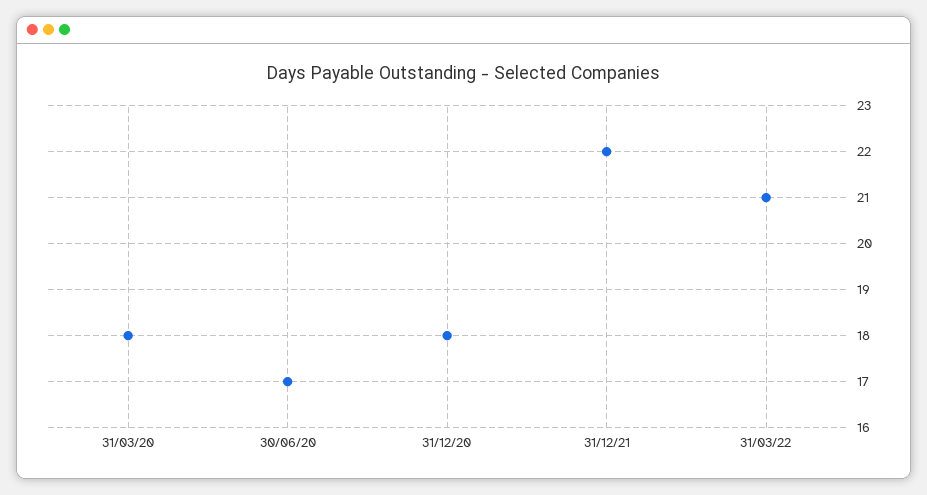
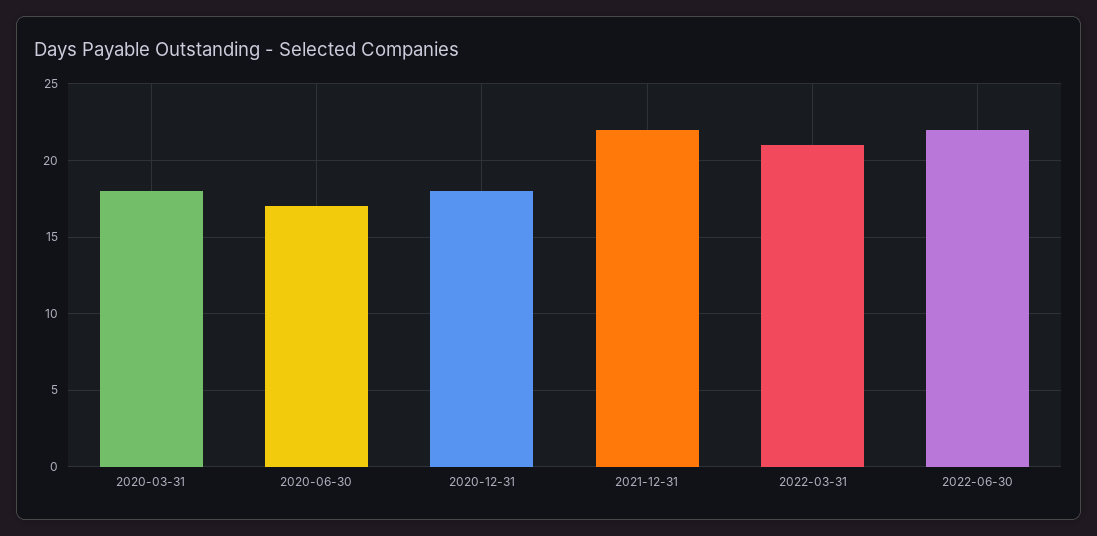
2022-06-30: none -> 22

